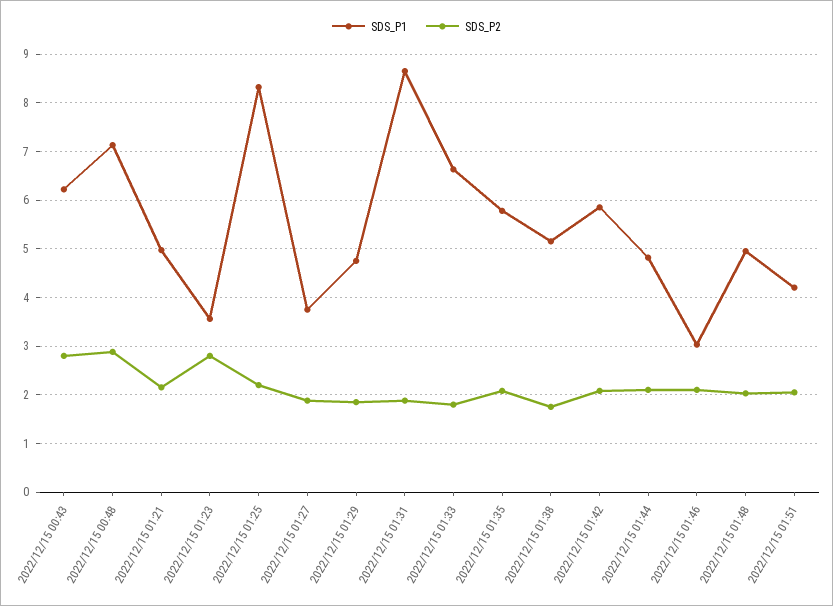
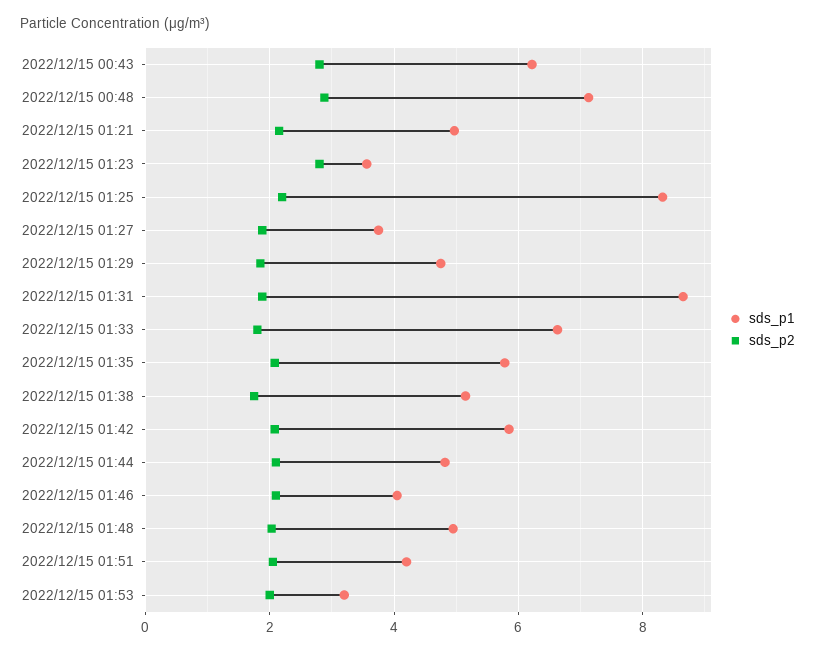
SDS_P1, 2022/12/15 01:46: 3 -> 4
SDS_P1, 2022/12/15 01:53: none -> 3.2
SDS_P2, 2022/12/15 01:53: none -> 2

